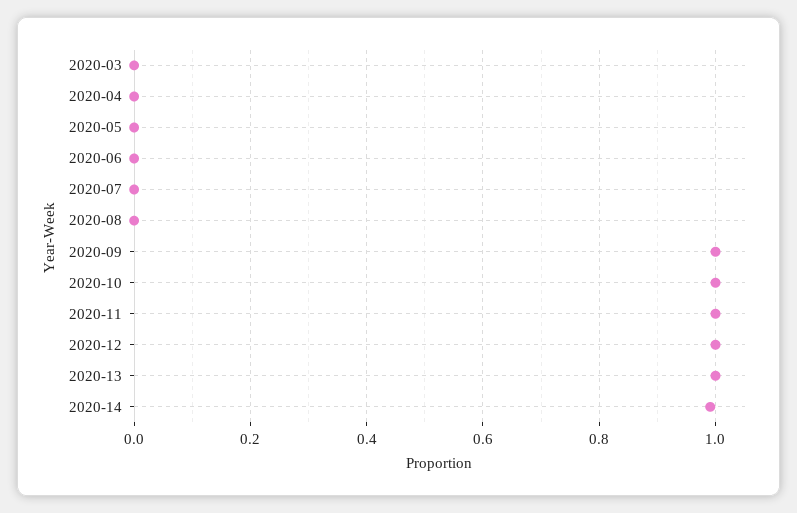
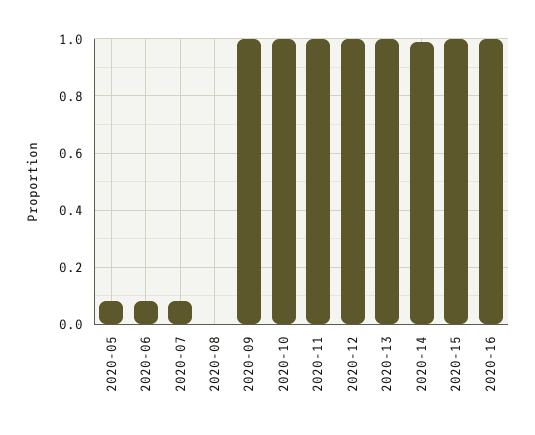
2020-03: 0 -> none
2020-04: 0 -> none
2020-05: 0 -> 0.075
2020-06: 0 -> 0.075
2020-07: 0 -> 0.075
2020-15: none -> 1
2020-16: none -> 1

